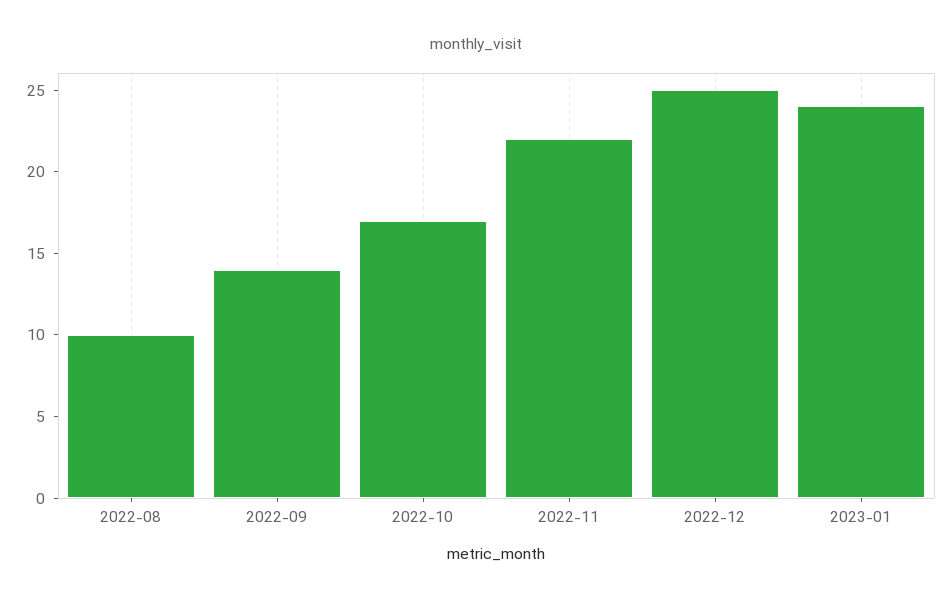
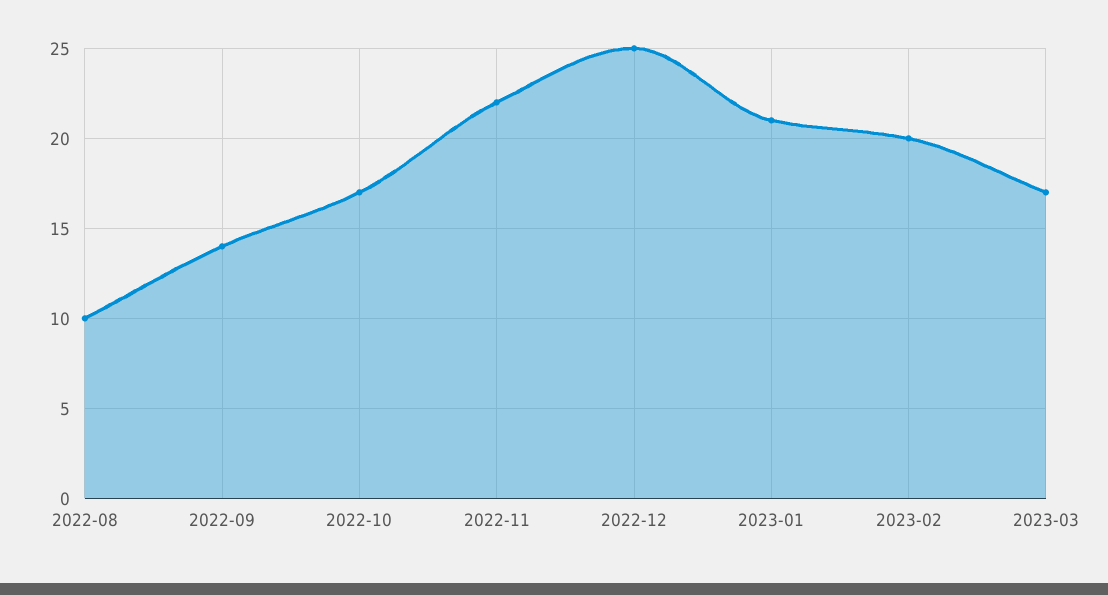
2023-01: 24 -> 21
2023-02: none -> 20
2023-03: none -> 17

